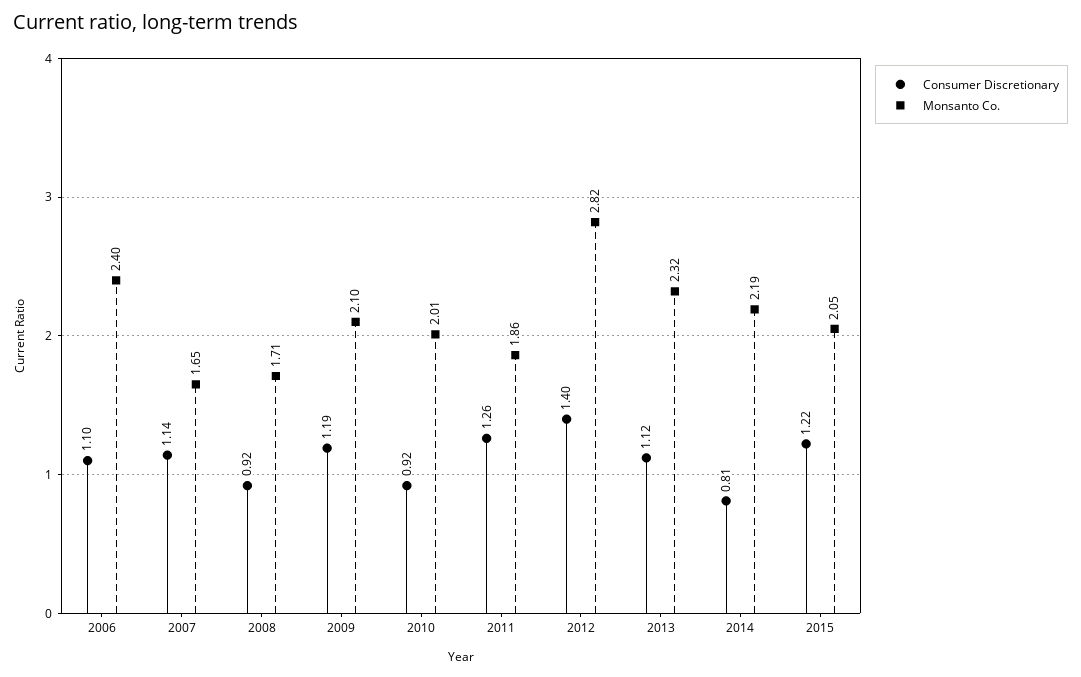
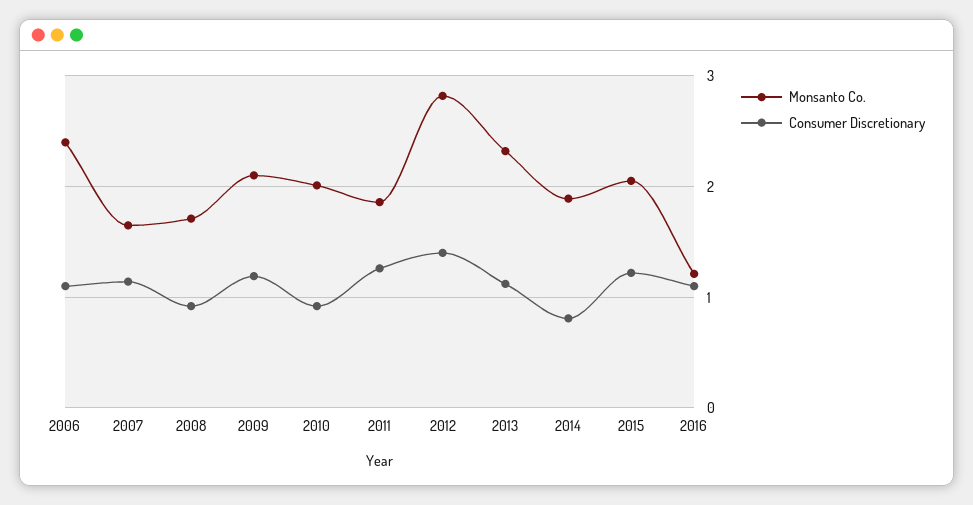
Monsanto Co., 2014: 2.19 -> 1.9
Monsanto Co., 2016: none -> 1.2
Consumer Discretionary, 2016: none -> 1.1

